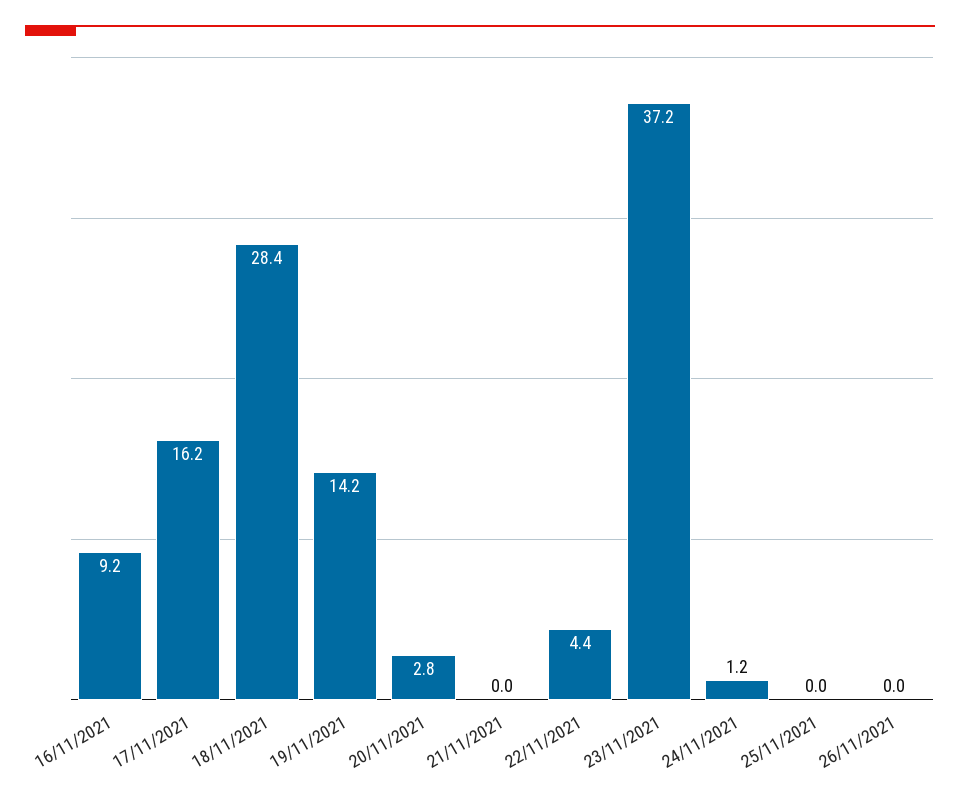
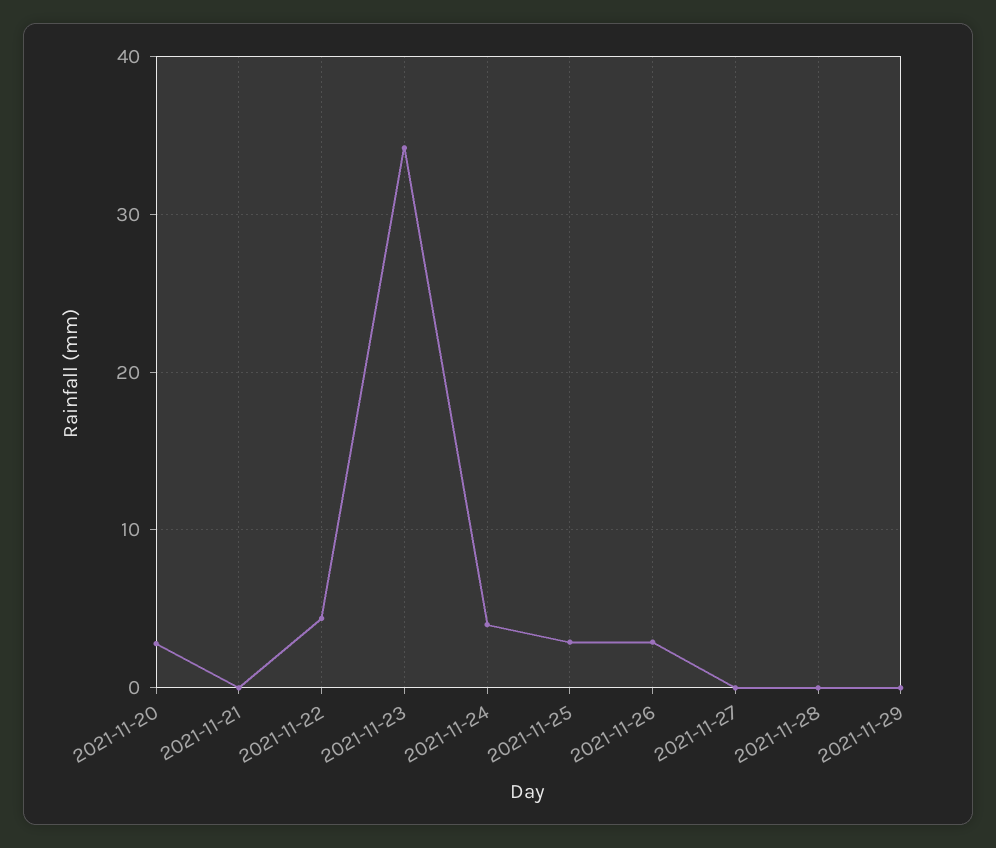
16/11/2021: 9.2 -> none
17/11/2021: 16.2 -> none
18/11/2021: 28.4 -> none
19/11/2021: 14.2 -> none
23/11/2021: 37.2 -> 34
24/11/2021: 1.2 -> 4
25/11/2021: 0 -> 3
26/11/2021: 0 -> 3
2021-11-27: none -> 0
2021-11-28: none -> 0
2021-11-29: none -> 0

